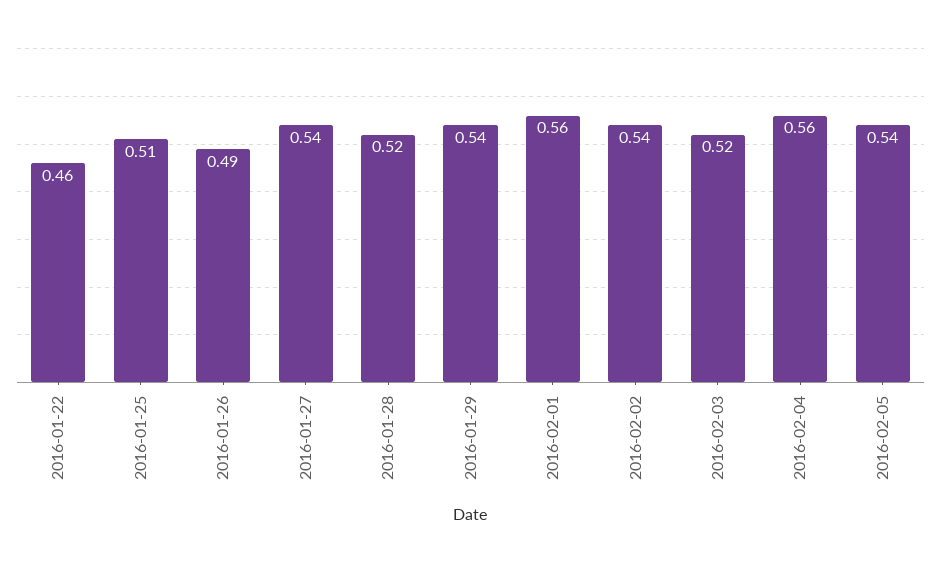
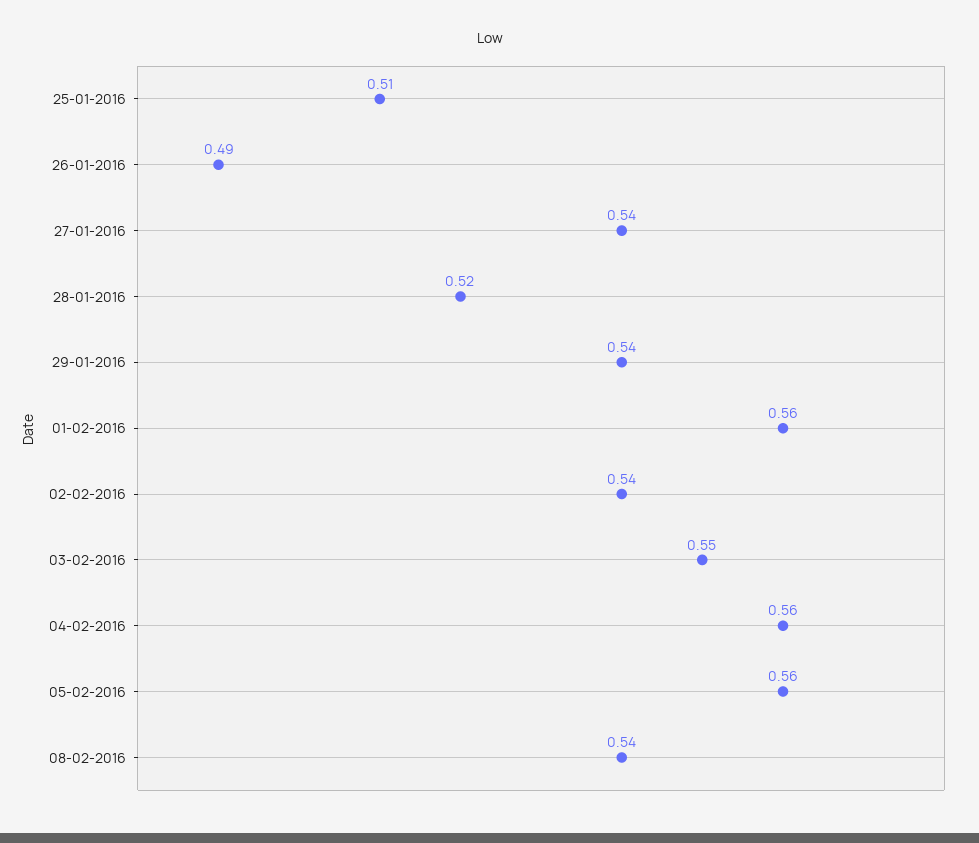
2016-01-22: 0.46 -> none
2016-02-03: 0.52 -> 0.55
2016-02-05: 0.54 -> 0.56
08-02-2016: none -> 0.54

